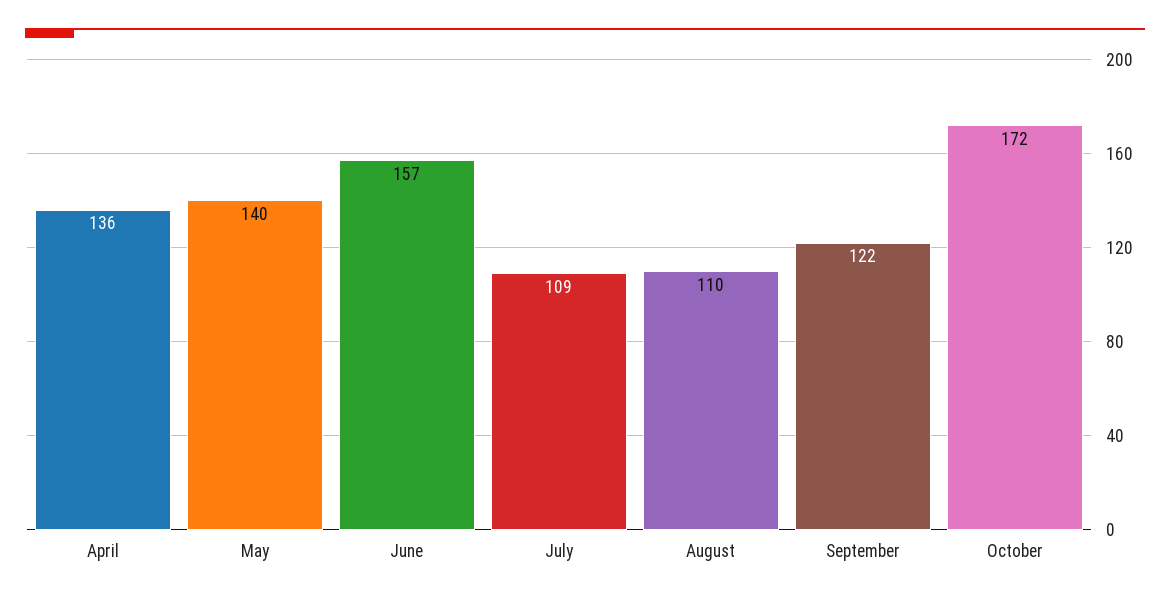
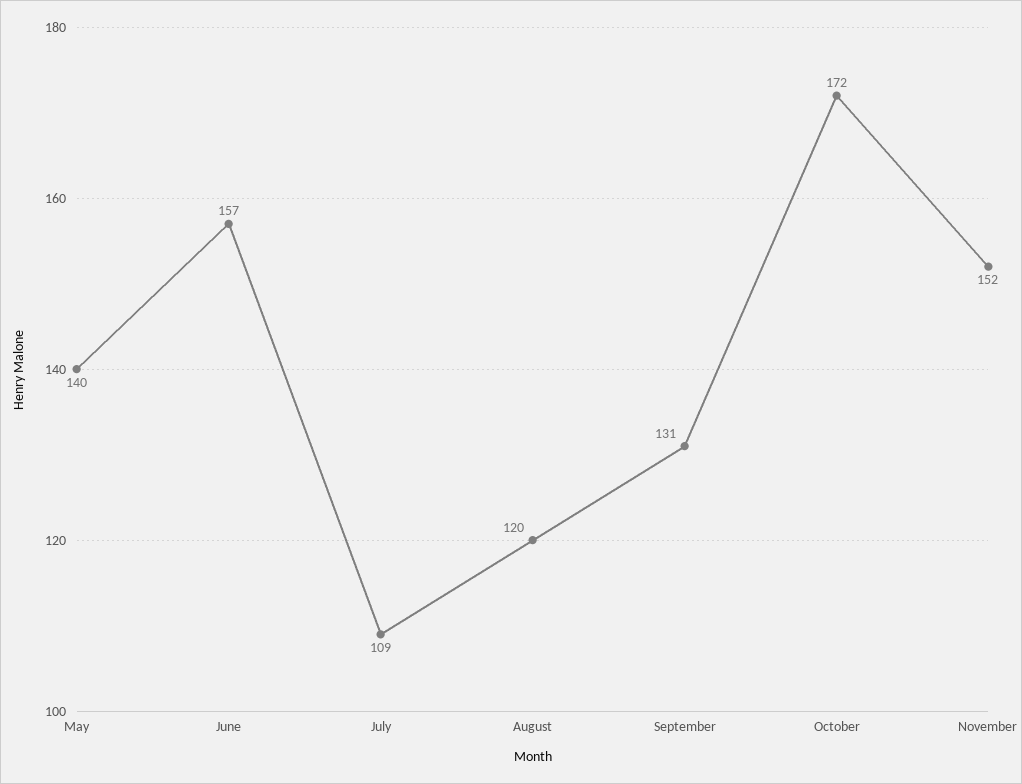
April: 136 -> none
August: 110 -> 120
September: 122 -> 131
November: none -> 152

